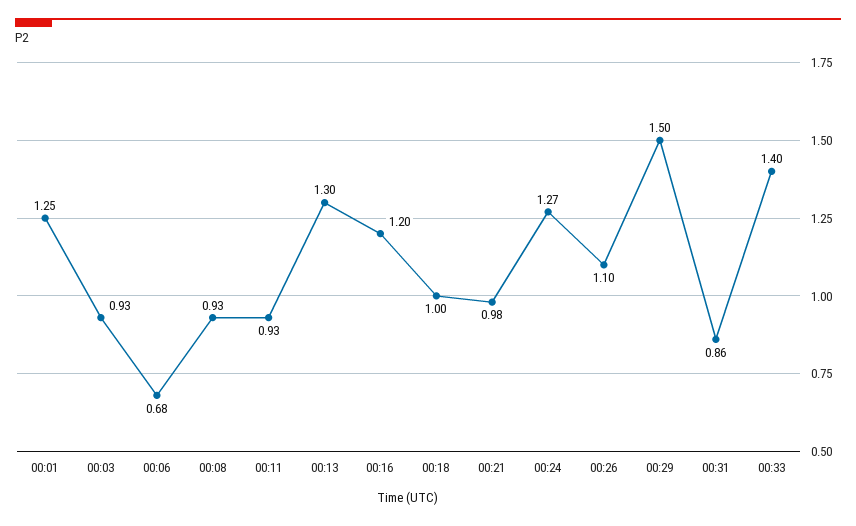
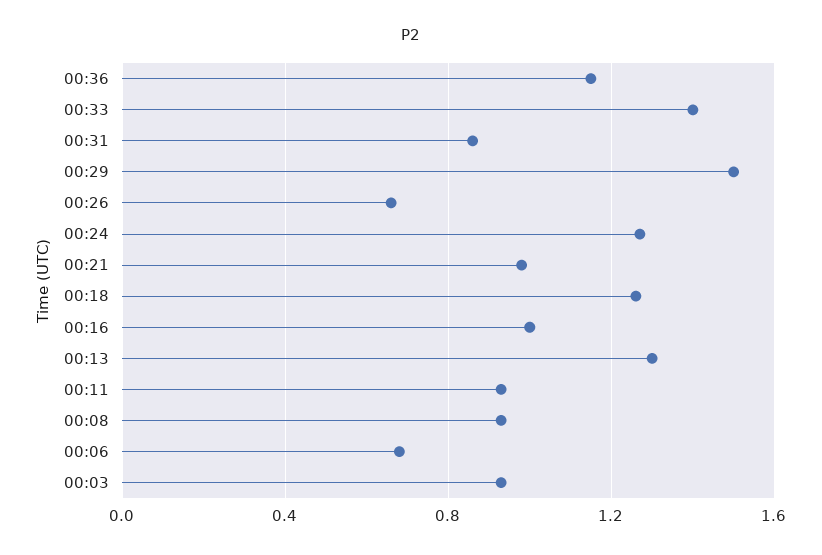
00:01: 1.25 -> none
00:16: 1.2 -> 1
00:18: 1 -> 1.25
00:26: 1.1 -> 0.65
00:36: none -> 1.15

